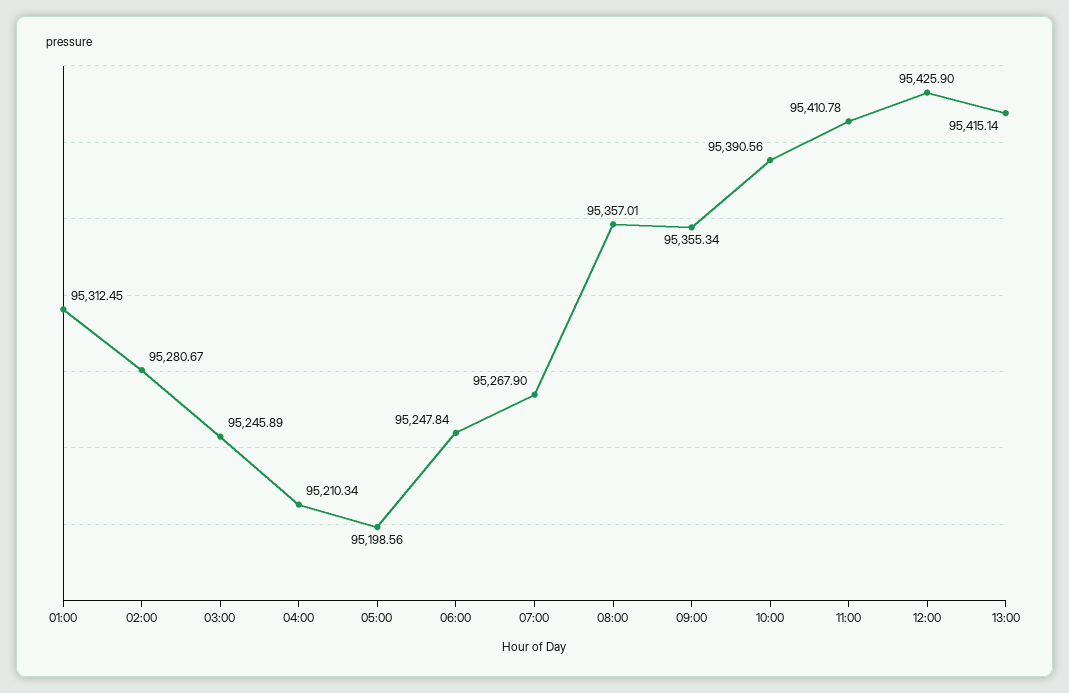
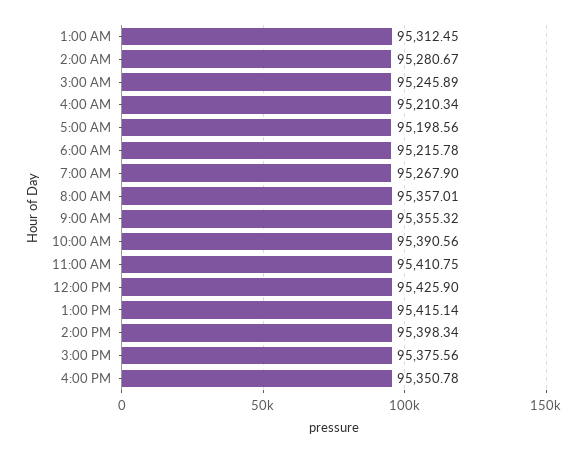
06:00: 95247.84 -> 95215.78
09:00: 95355.34 -> 95355.32
11:00: 95410.78 -> 95410.75
2:00 PM: none -> 95398.34
3:00 PM: none -> 95375.56
4:00 PM: none -> 95350.78

